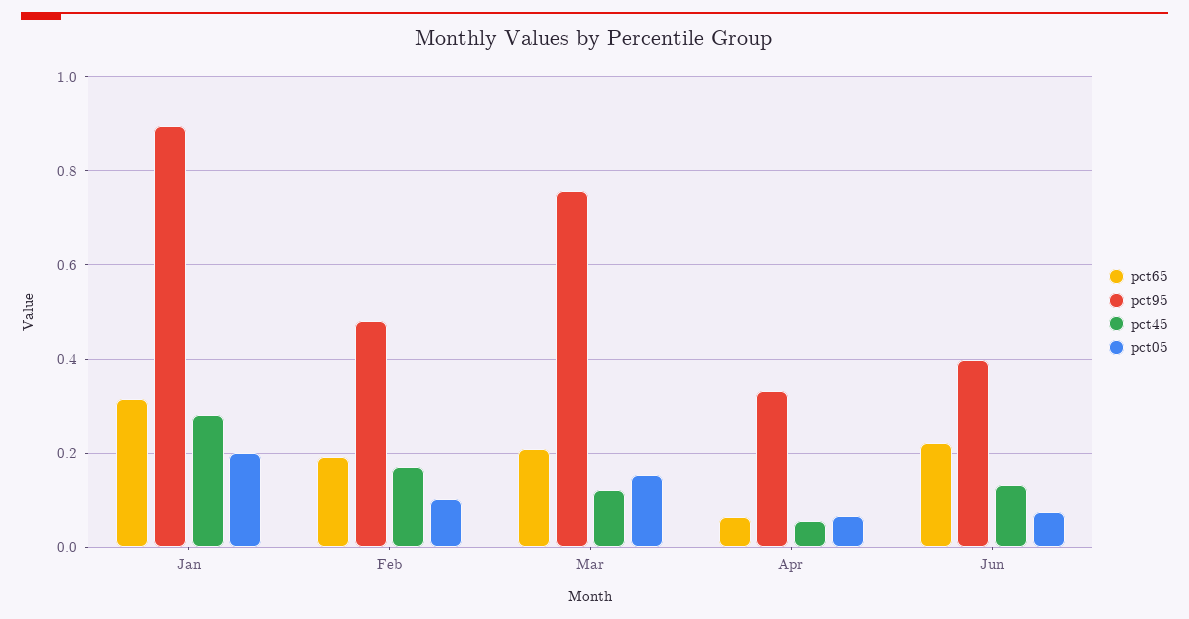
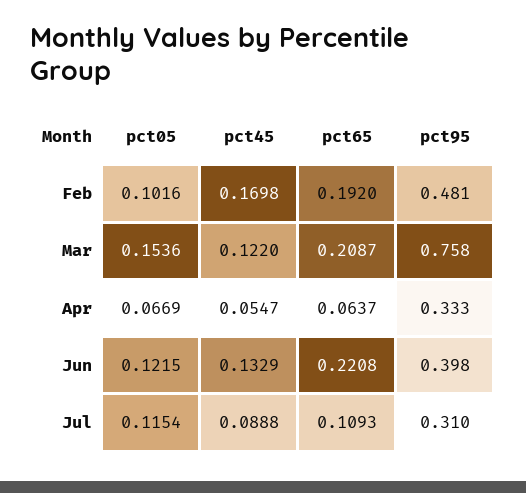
pct65, Jan: 0.32 -> none
pct95, Jan: 0.9 -> none
pct45, Jan: 0.28 -> none
pct05, Jan: 0.2 -> none
pct05, Jun: 0.08 -> 0.1215
pct05, Jul: none -> 0.1154
pct45, Jul: none -> 0.0888
pct65, Jul: none -> 0.1093
pct95, Jul: none -> 0.31

